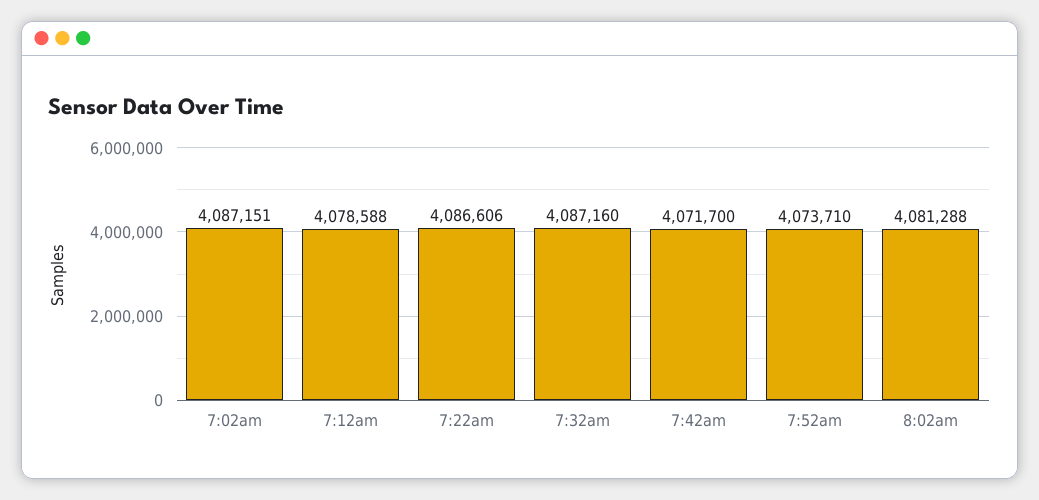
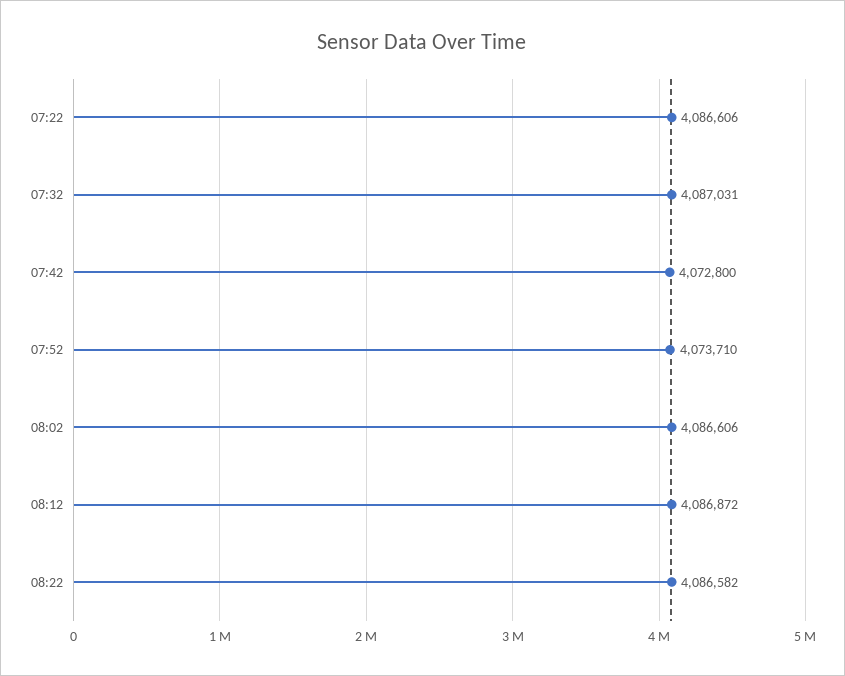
7:02am: 4087151 -> none
7:12am: 4078588 -> none
7:32am: 4087160 -> 4087031
7:42am: 4071700 -> 4072800
8:02am: 4081288 -> 4086606
08:12: none -> 4086872
08:22: none -> 4086582

